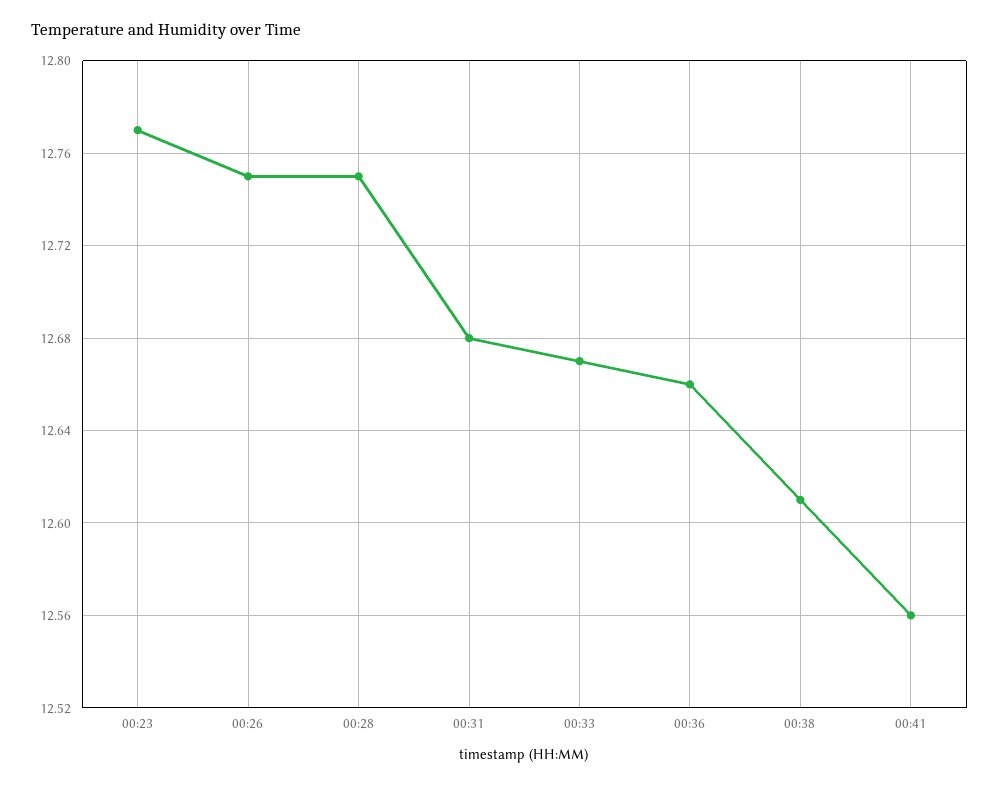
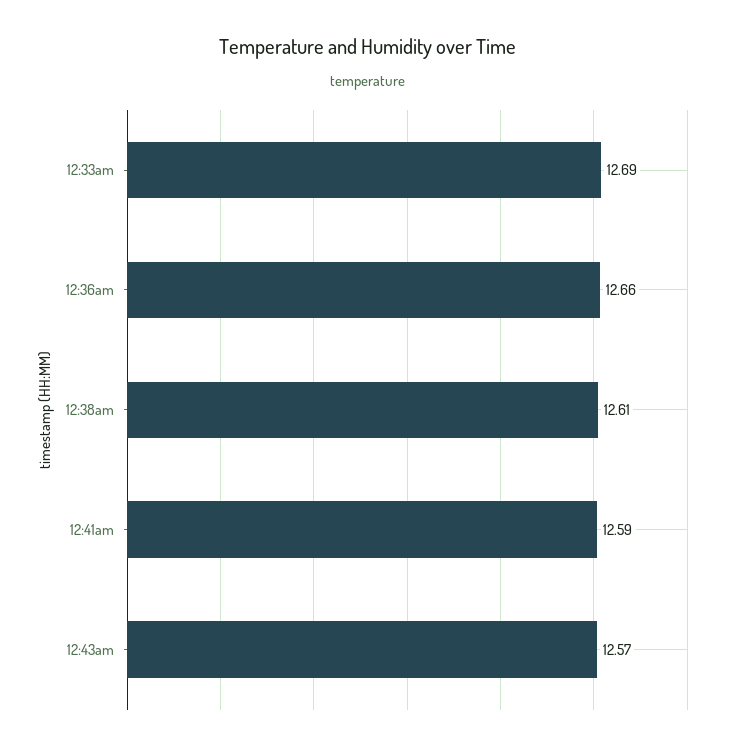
00:23: 12.77 -> none
00:26: 12.75 -> none
00:28: 12.75 -> none
00:31: 12.68 -> none
00:33: 12.67 -> 12.69
00:41: 12.56 -> 12.59
12:43am: none -> 12.57

